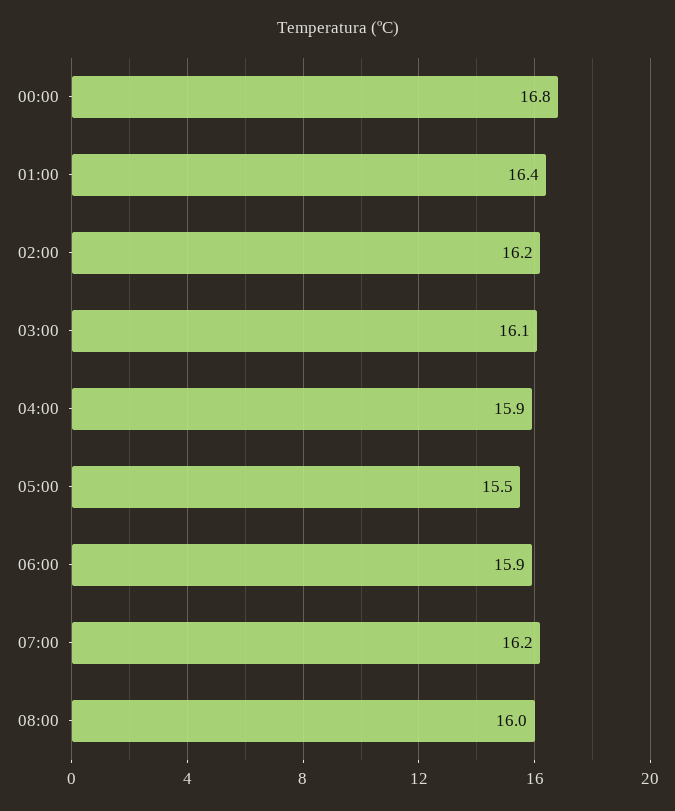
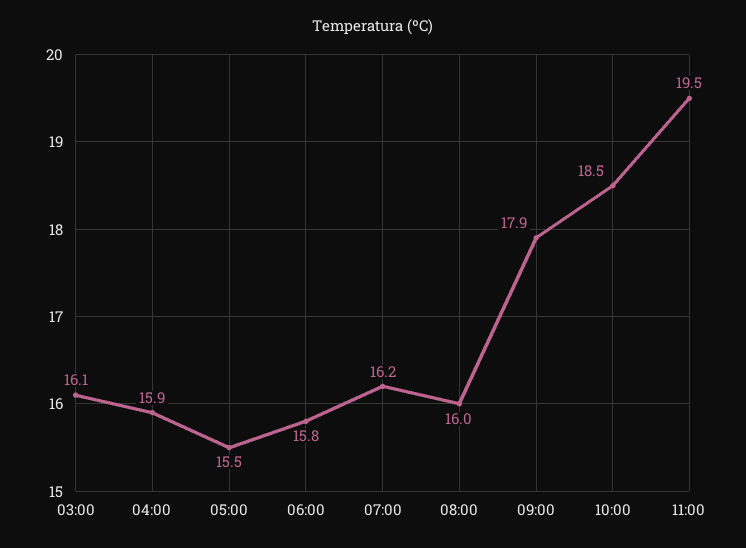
00:00: 16.8 -> none
01:00: 16.4 -> none
02:00: 16.2 -> none
06:00: 15.9 -> 15.8
09:00: none -> 17.9
10:00: none -> 18.5
11:00: none -> 19.5

